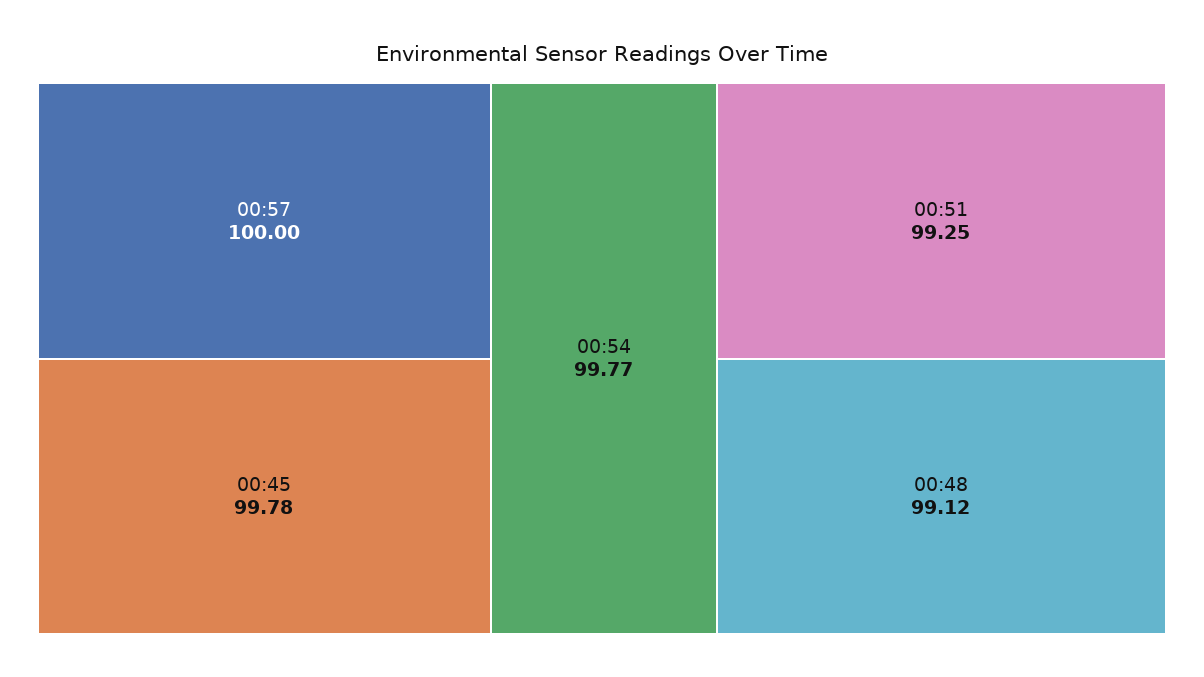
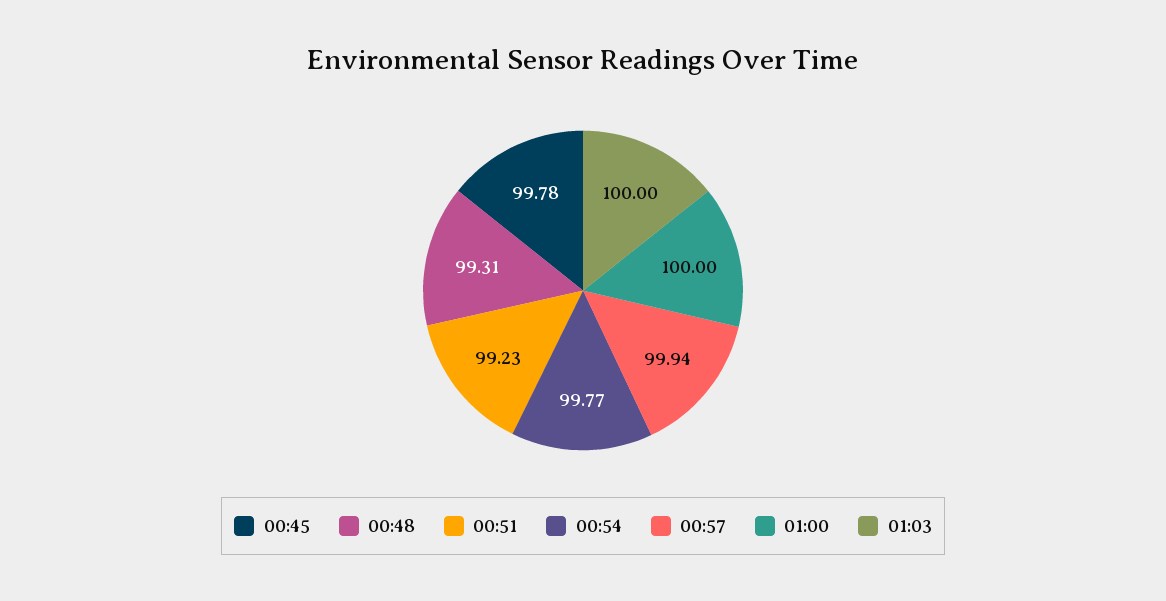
00:57: 100 -> 99.94
00:51: 99.25 -> 99.23
00:48: 99.12 -> 99.31
01:00: none -> 100
01:03: none -> 100

